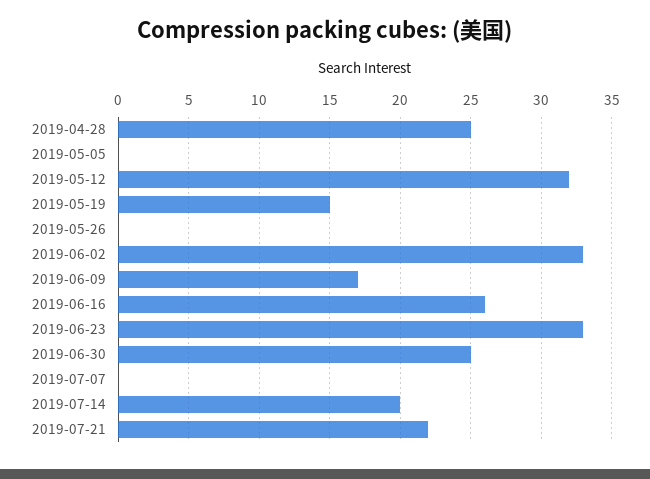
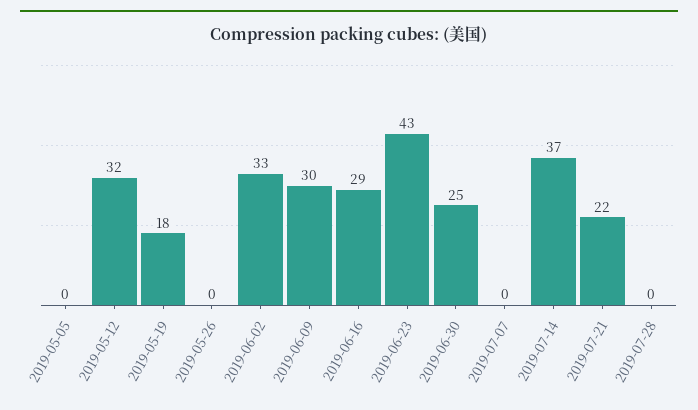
2019-04-28: 25 -> none
2019-05-19: 15 -> 18
2019-06-09: 17 -> 30
2019-06-16: 26 -> 29
2019-06-23: 33 -> 43
2019-07-14: 20 -> 37
2019-07-28: none -> 0

